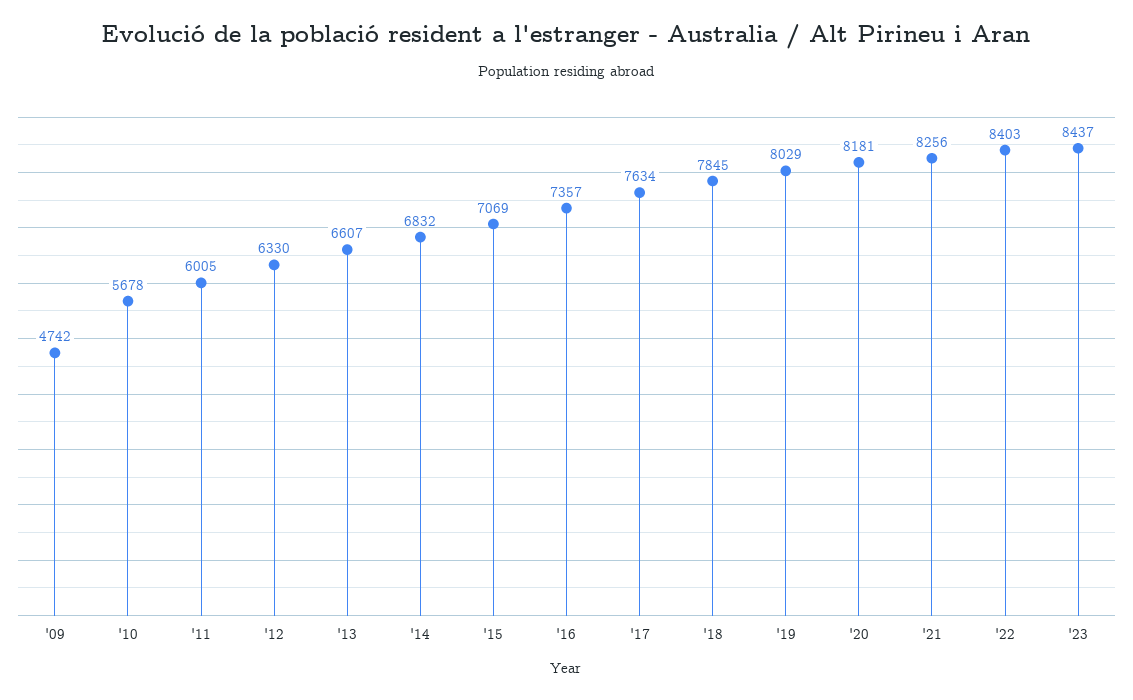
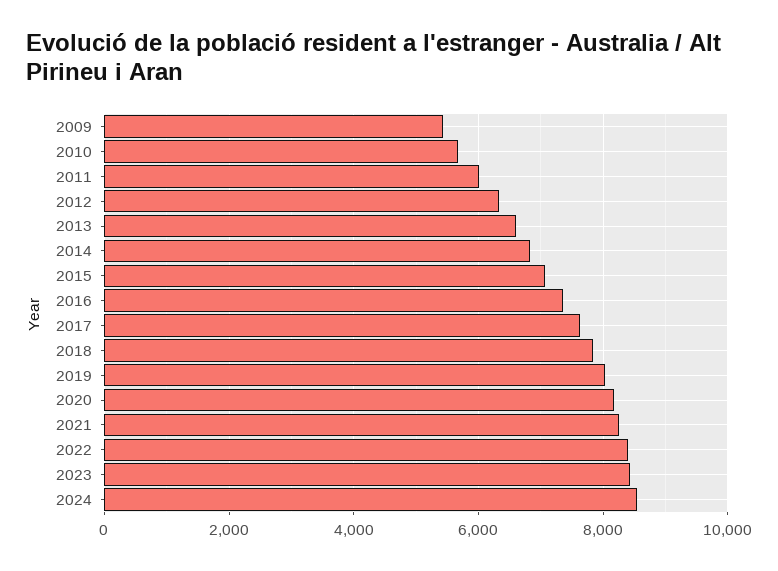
'09: 4742 -> 5400
2024: none -> 8600

